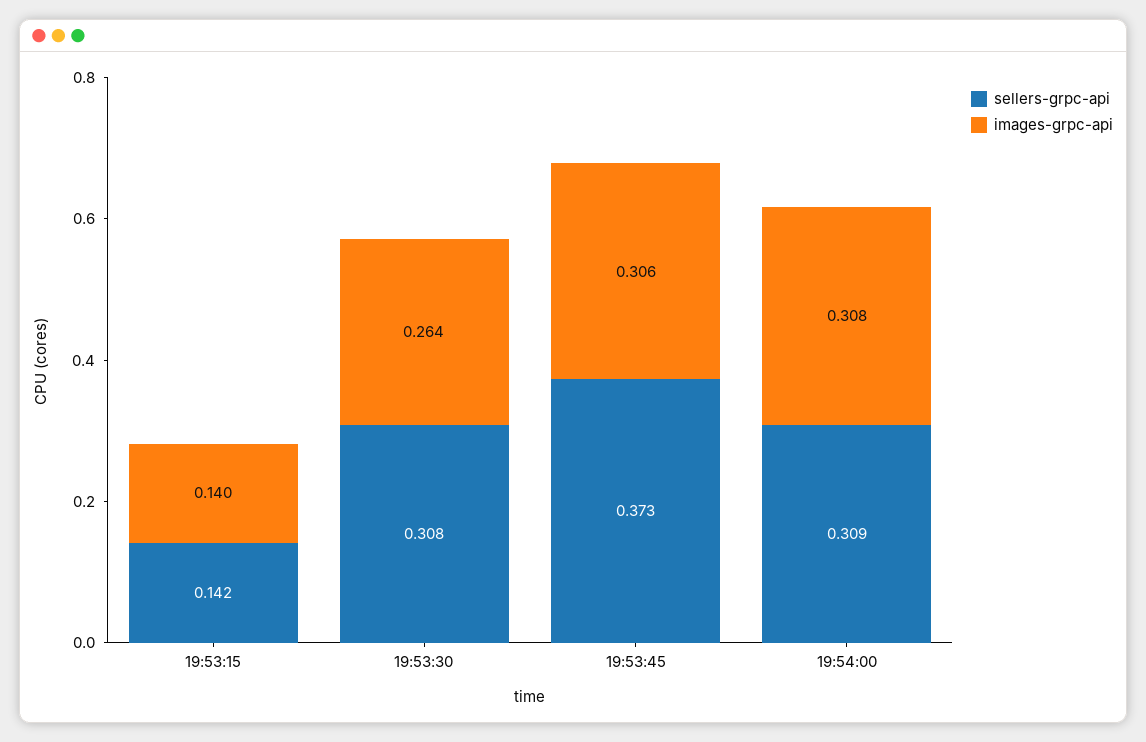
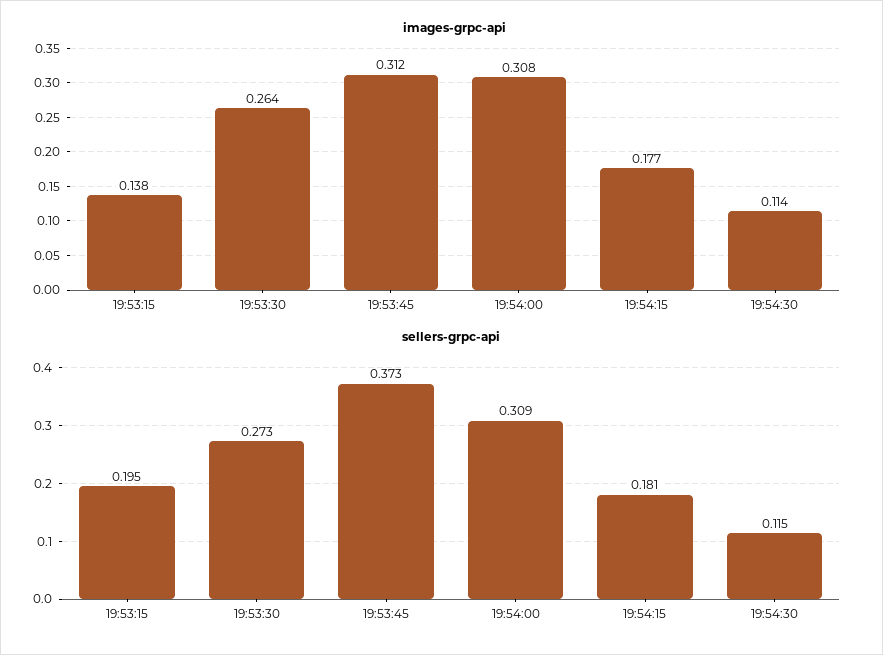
sellers-grpc-api, 19:53:15: 0.142 -> 0.195
images-grpc-api, 19:53:15: 0.14 -> 0.138
sellers-grpc-api, 19:53:30: 0.308 -> 0.273
images-grpc-api, 19:53:45: 0.306 -> 0.312
images-grpc-api, 19:54:15: none -> 0.177
images-grpc-api, 19:54:30: none -> 0.114
sellers-grpc-api, 19:54:15: none -> 0.181
sellers-grpc-api, 19:54:30: none -> 0.115

